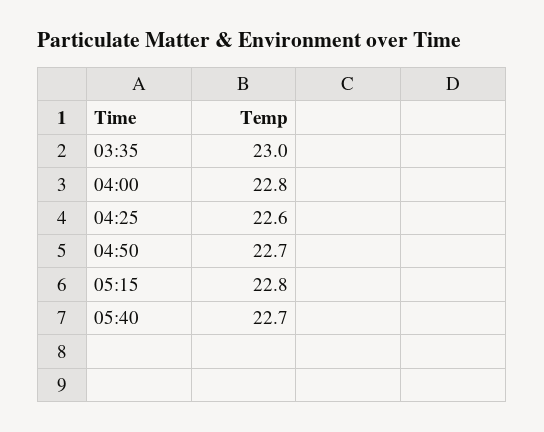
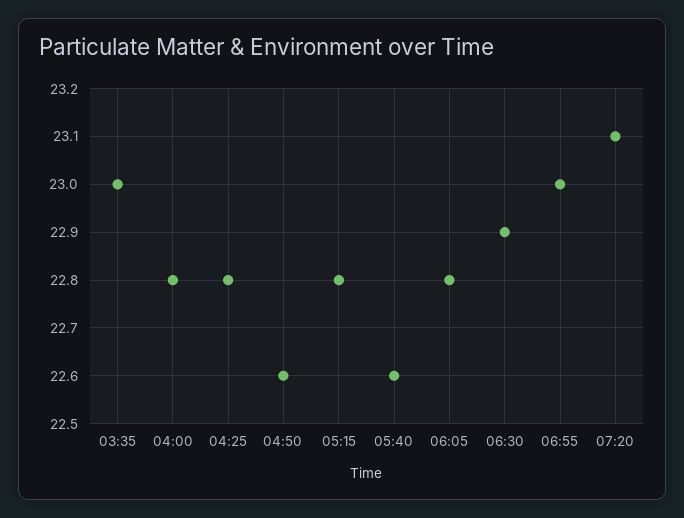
04:25: 22.6 -> 22.8
04:50: 22.7 -> 22.6
05:40: 22.7 -> 22.6
06:05: none -> 22.8
06:30: none -> 22.9
06:55: none -> 23
07:20: none -> 23.1

